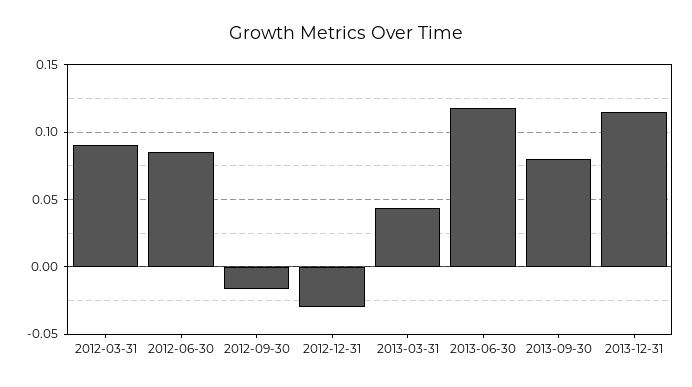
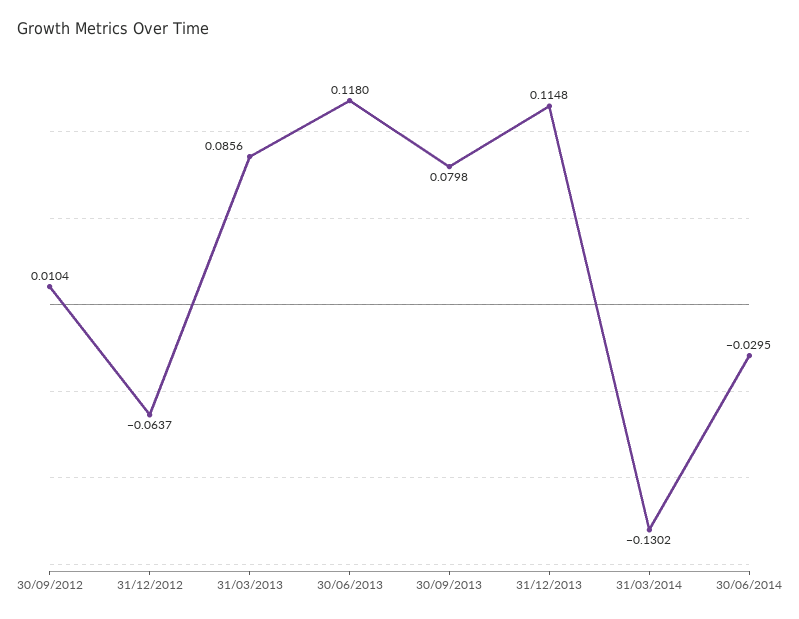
2012-03-31: 0.09 -> none
2012-06-30: 0.085 -> none
2012-09-30: -0.015 -> 0.0104
2012-12-31: -0.03 -> -0.0637
2013-03-31: 0.045 -> 0.0856
31/03/2014: none -> -0.1302
30/06/2014: none -> -0.0295

